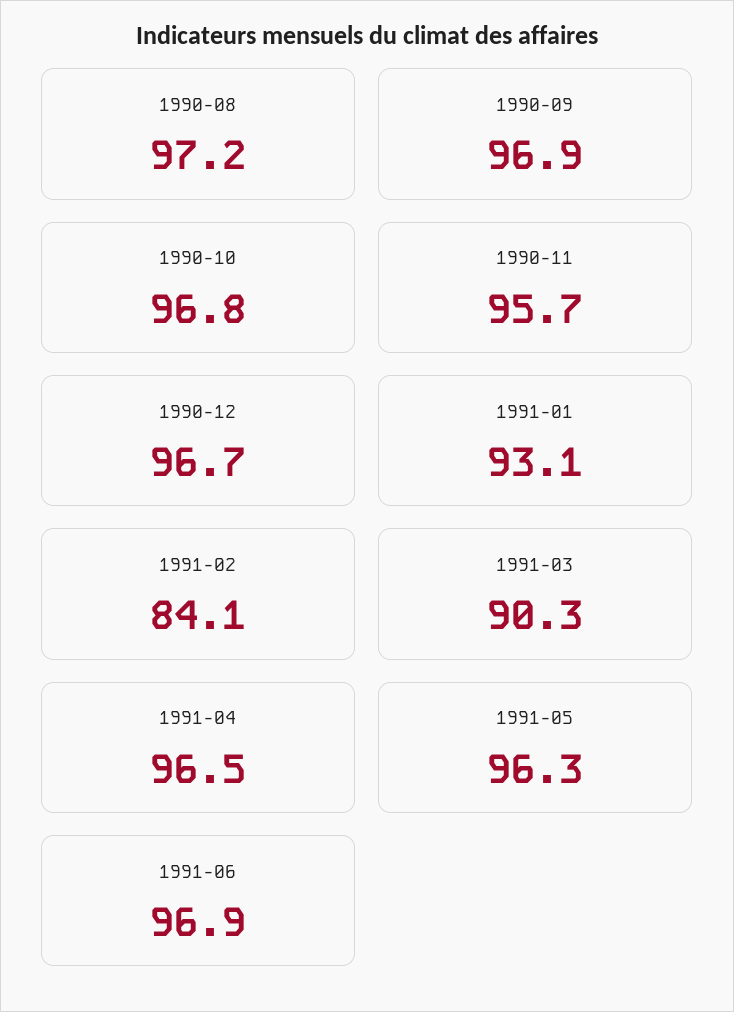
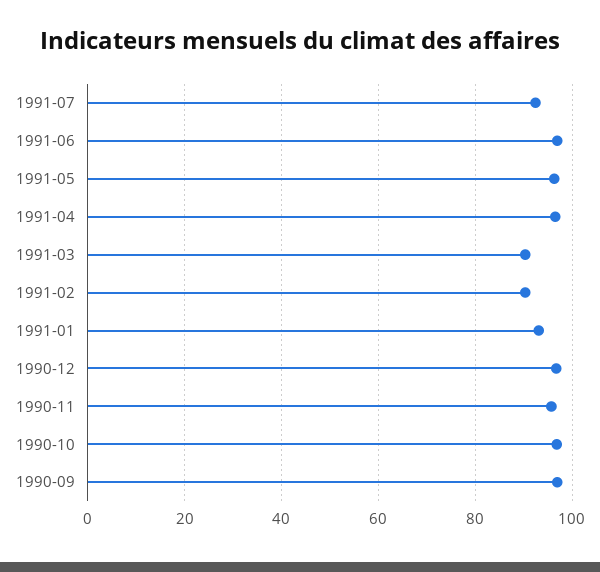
1990-08: 97.2 -> none
1991-02: 84.1 -> 90
1991-07: none -> 92

